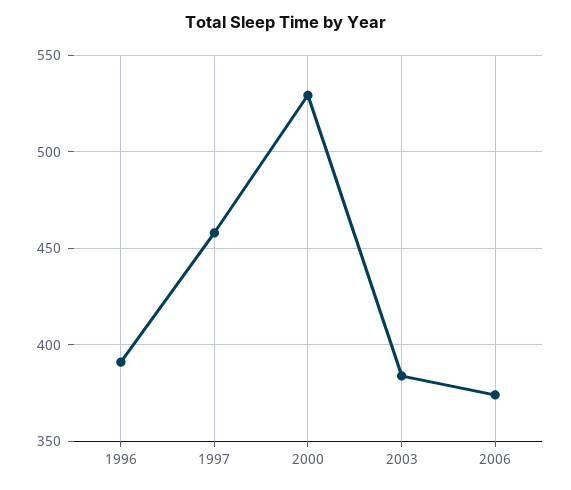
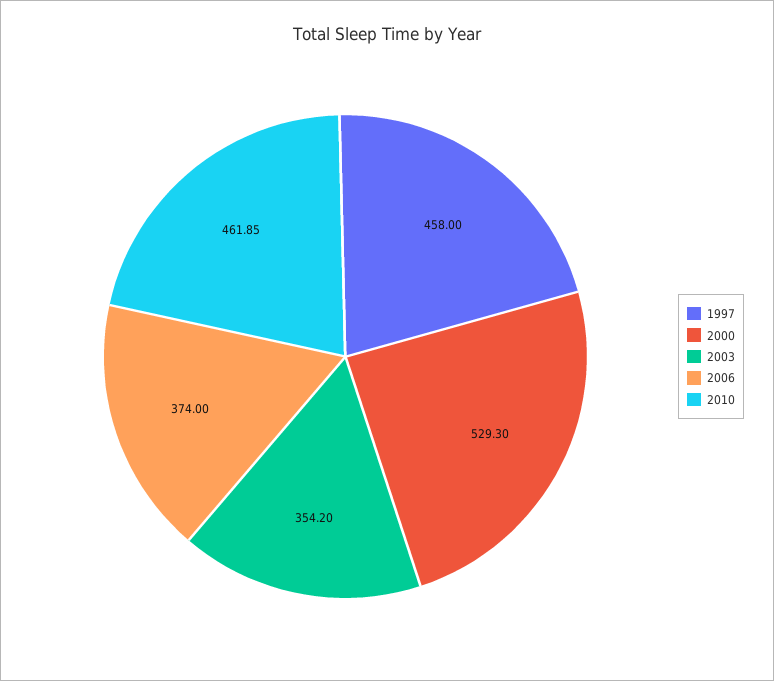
1996: 390 -> none
2003: 385 -> 354.2
2010: none -> 461.85

